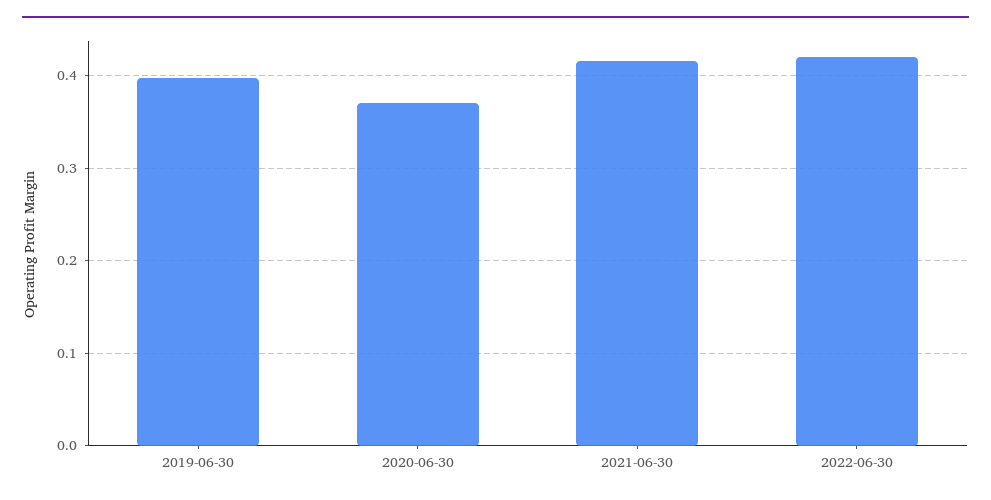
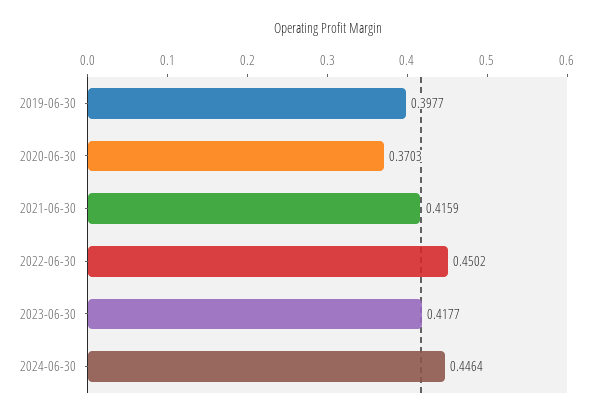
2022-06-30: 0.42 -> 0.4502
2023-06-30: none -> 0.4177
2024-06-30: none -> 0.4464

